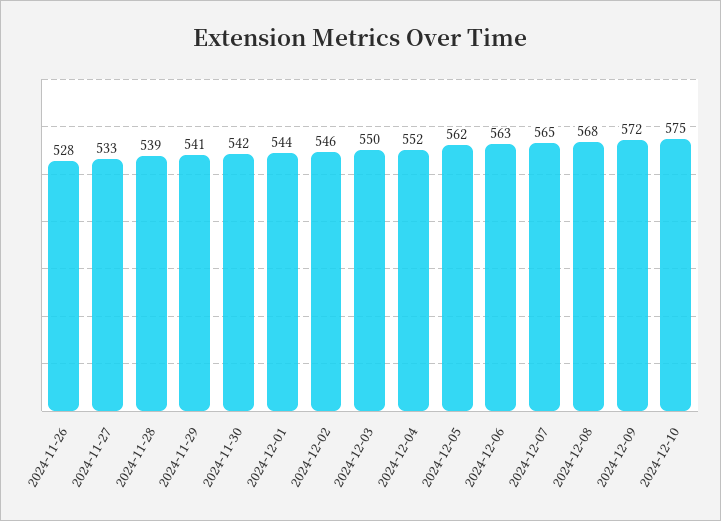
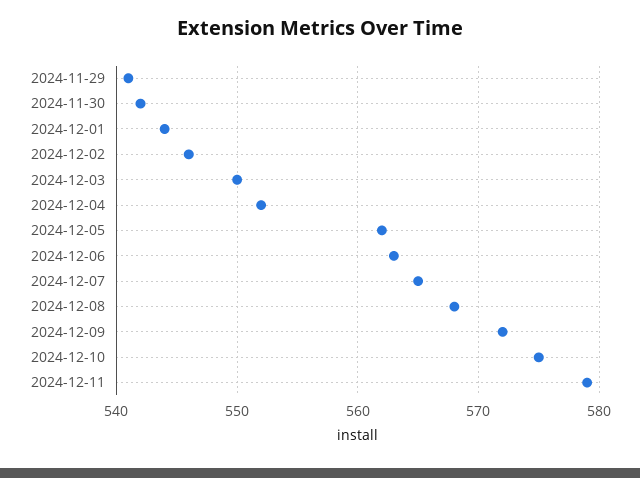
2024-11-26: 528 -> none
2024-11-27: 533 -> none
2024-11-28: 539 -> none
2024-12-11: none -> 579

